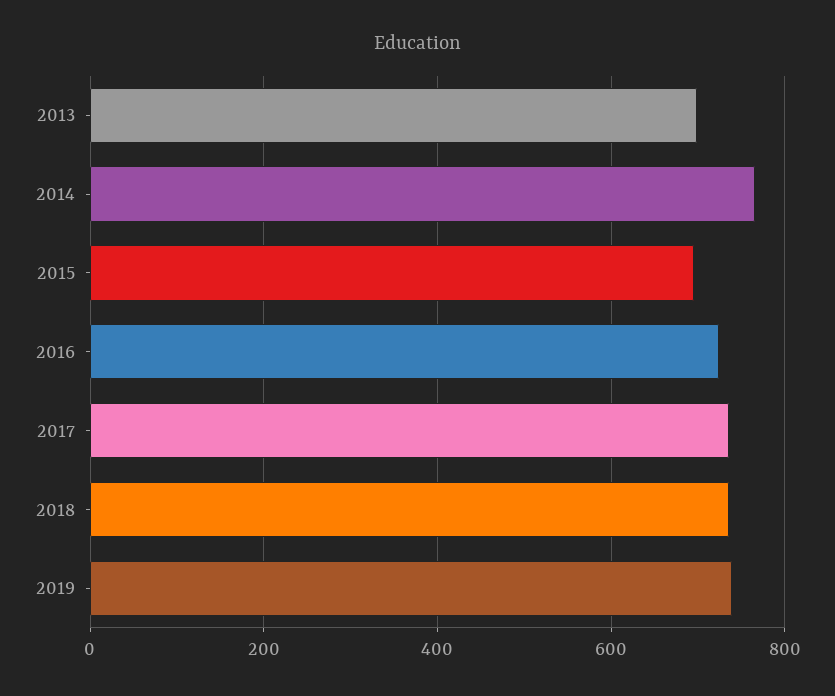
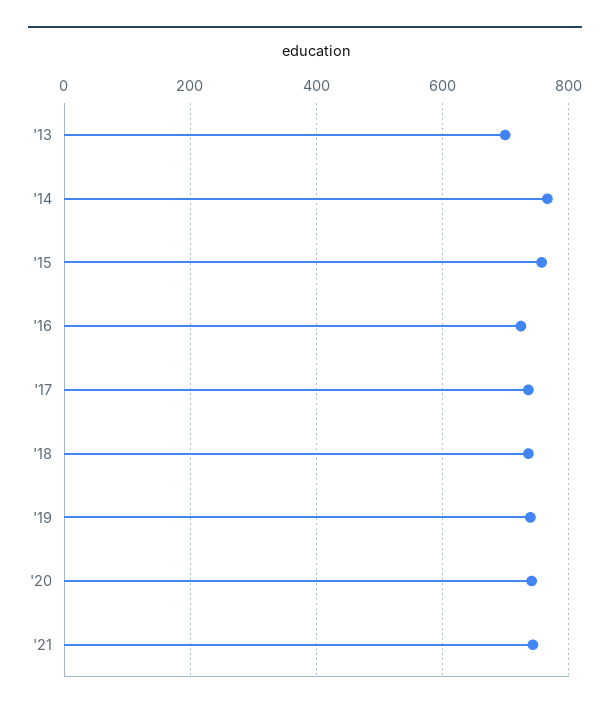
2015: 700 -> 760
'20: none -> 740
'21: none -> 740

